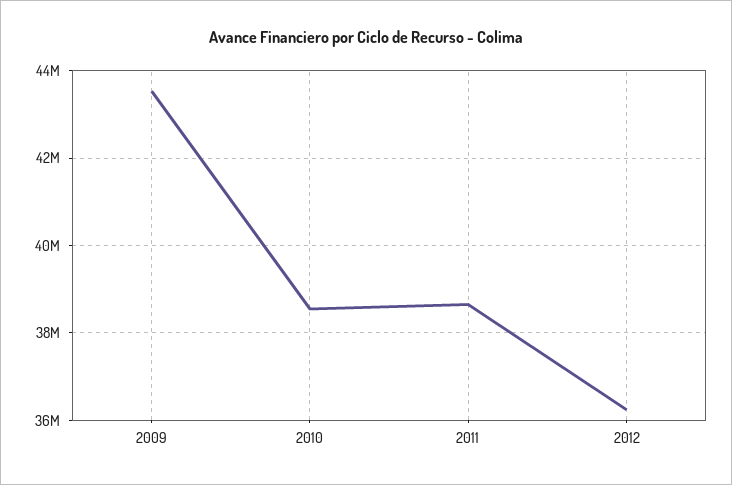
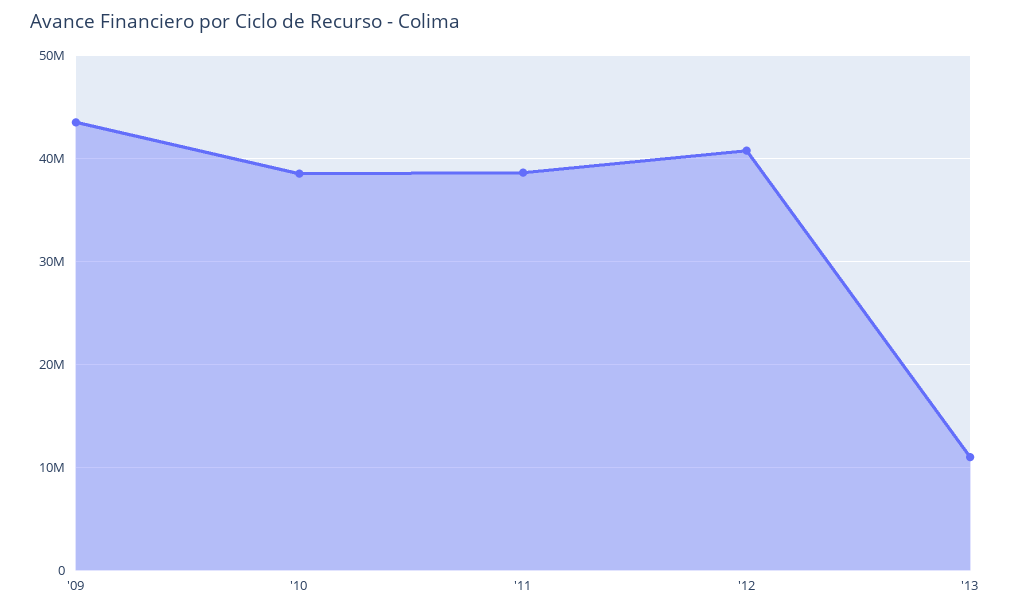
2012: 36200000 -> 41000000
'13: none -> 11000000

